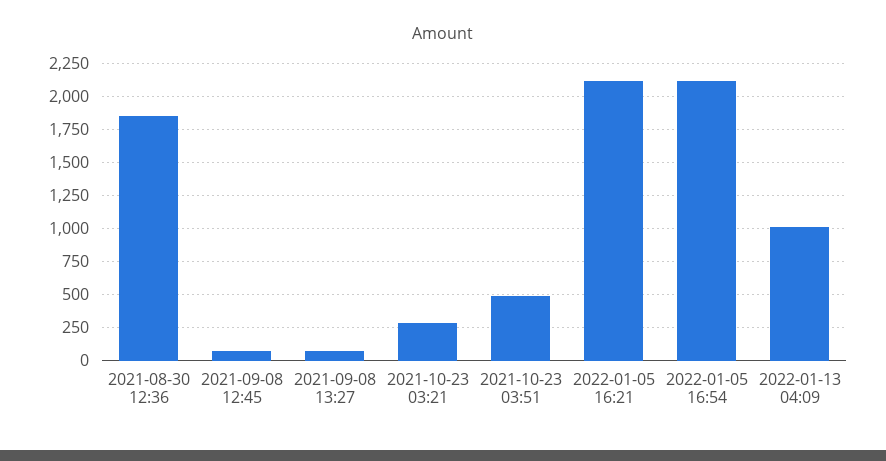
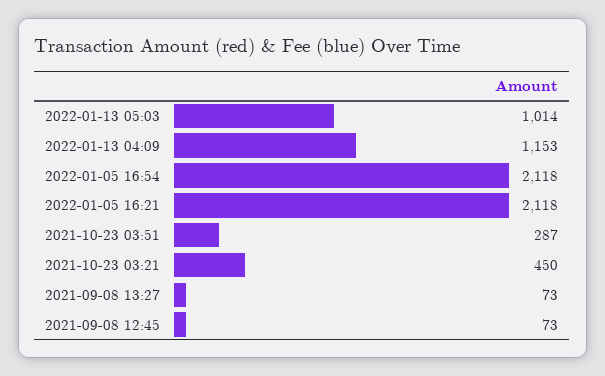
2021-08-30 12:36: 1850 -> none
2021-10-23 03:21: 300 -> 450
2021-10-23 03:51: 500 -> 287
2022-01-13 04:09: 1000 -> 1153
2022-01-13 05:03: none -> 1014

